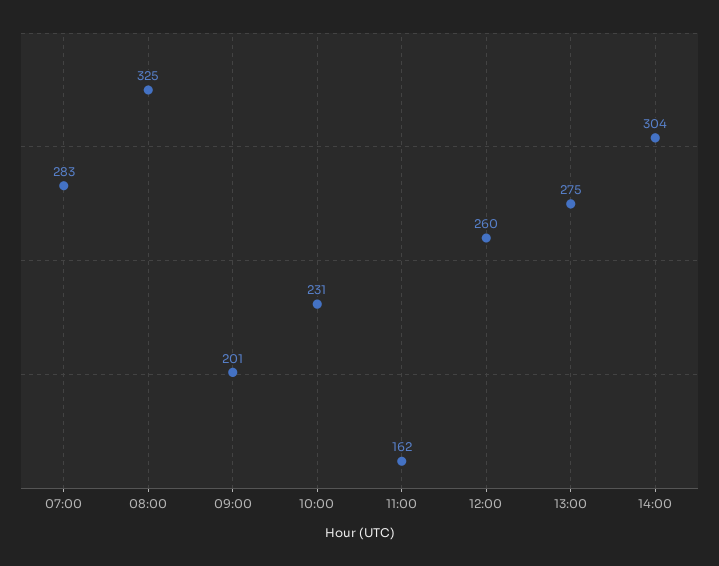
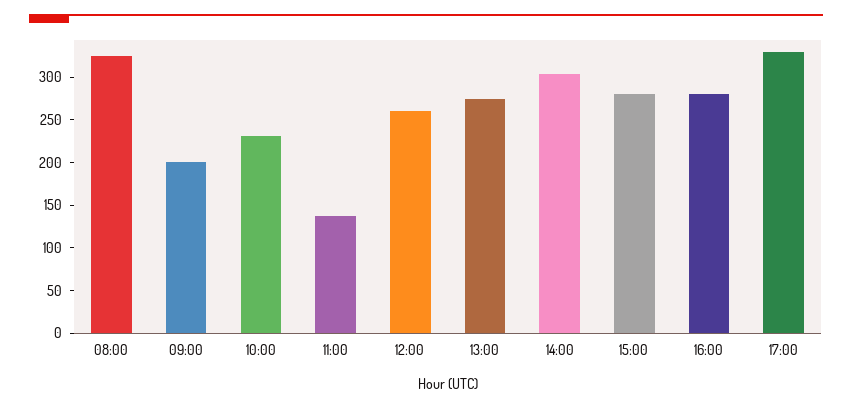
07:00: 283 -> none
11:00: 162 -> 140
15:00: none -> 280
16:00: none -> 280
17:00: none -> 330

